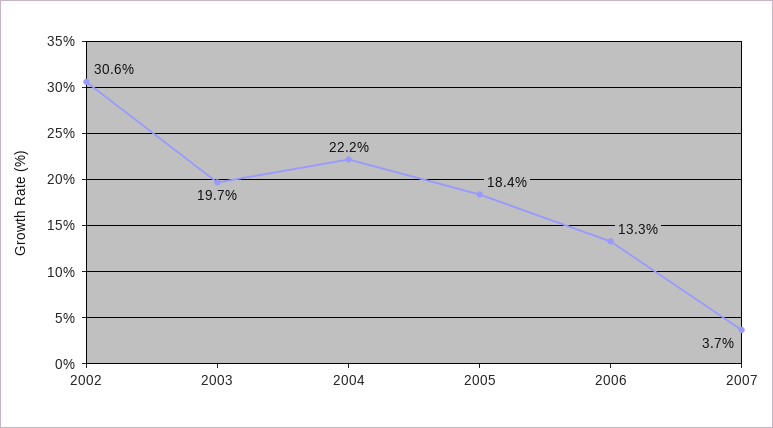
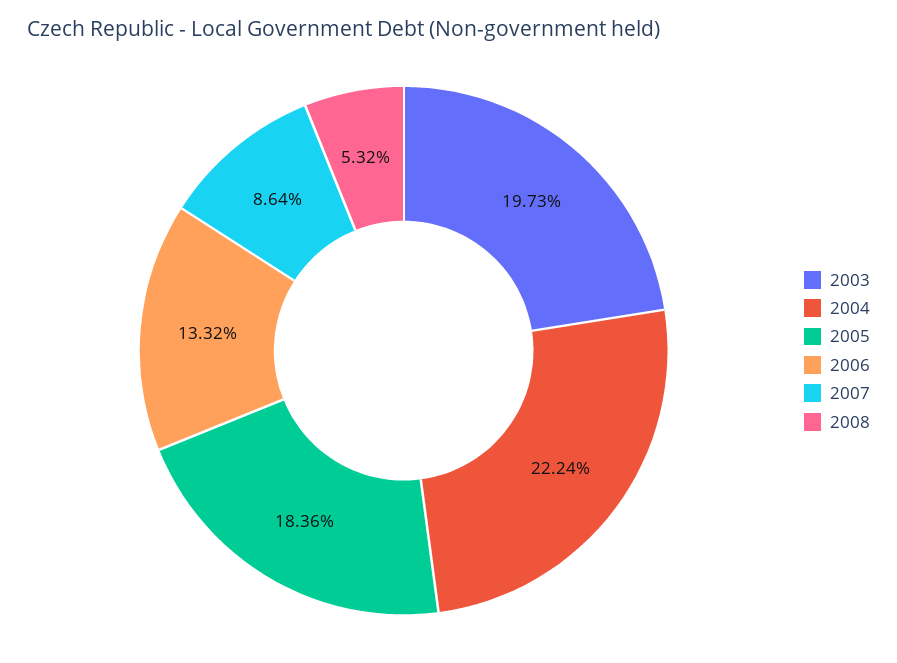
2002: 30.6 -> none
2007: 3.7 -> 8.64
2008: none -> 5.32

